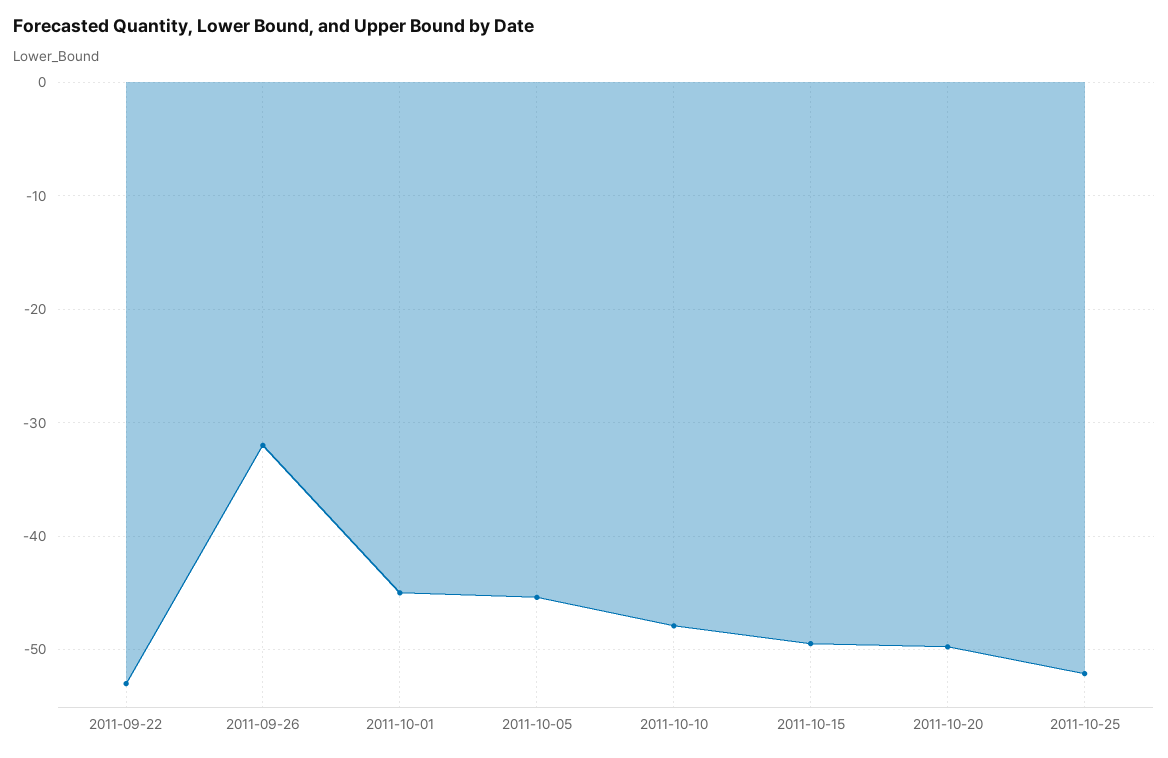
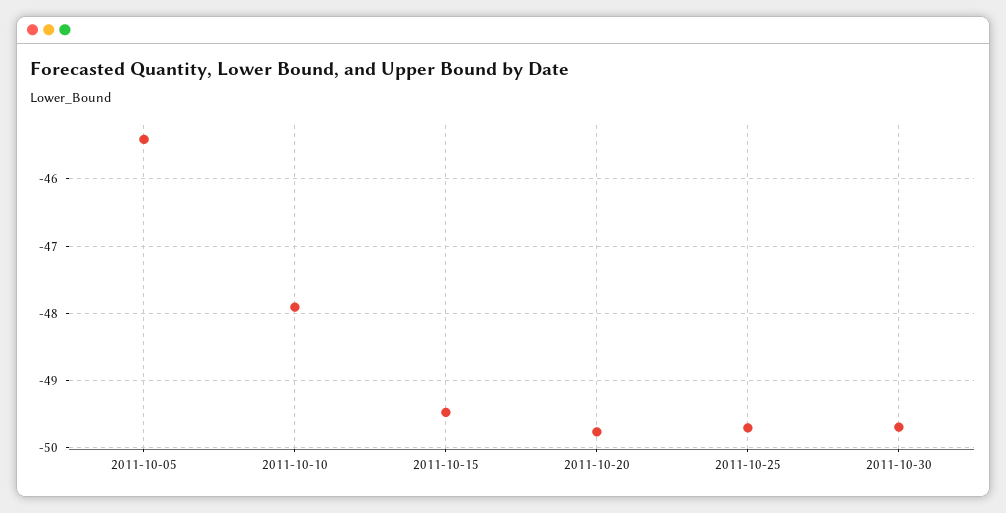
2011-09-22: -53 -> none
2011-09-26: -32 -> none
2011-10-01: -45 -> none
2011-10-25: -52 -> -49.7
2011-10-30: none -> -49.7

